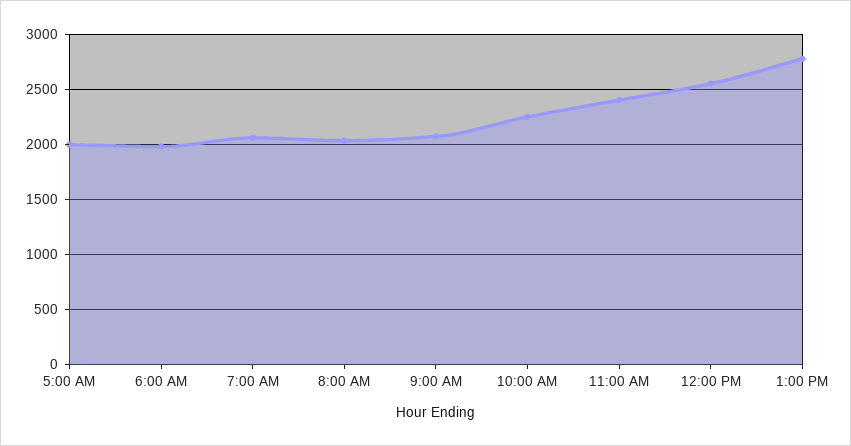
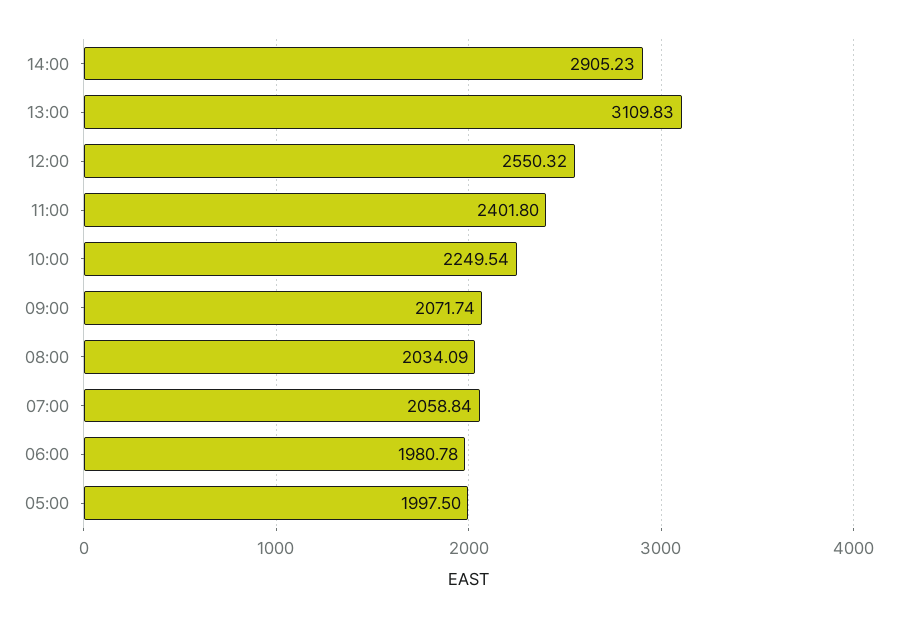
1:00 PM: 2800 -> 3109.83
14:00: none -> 2905.23

